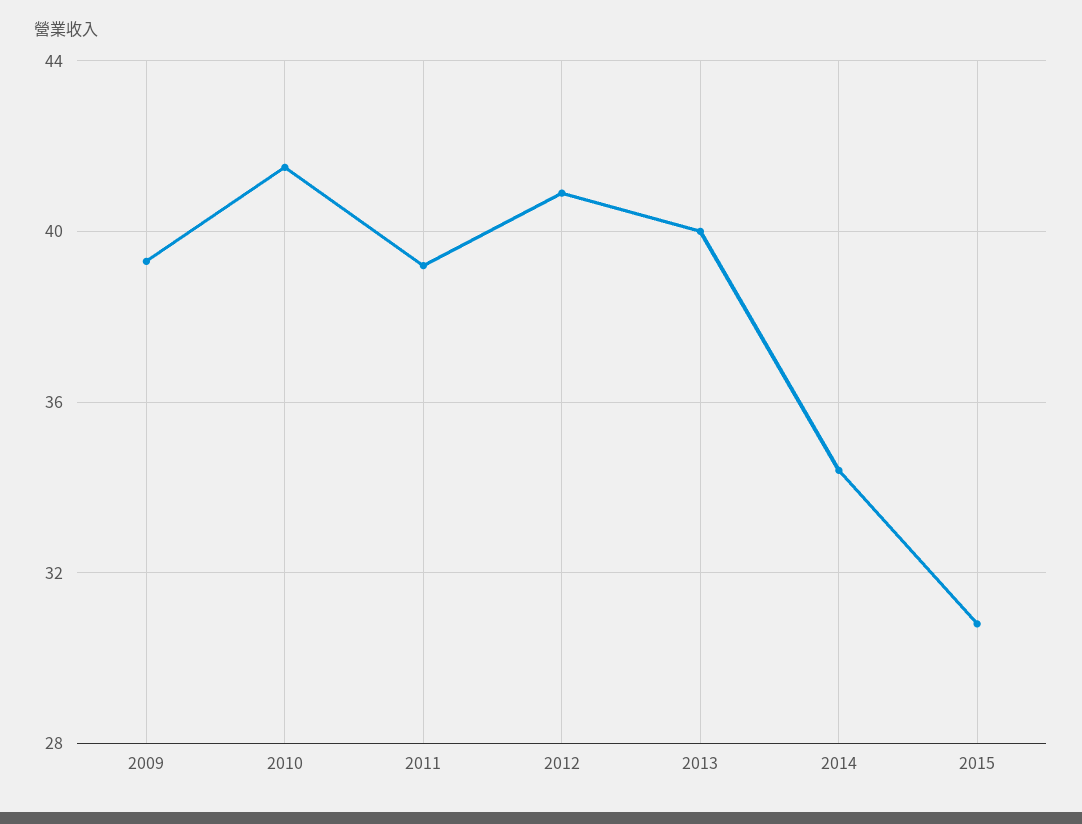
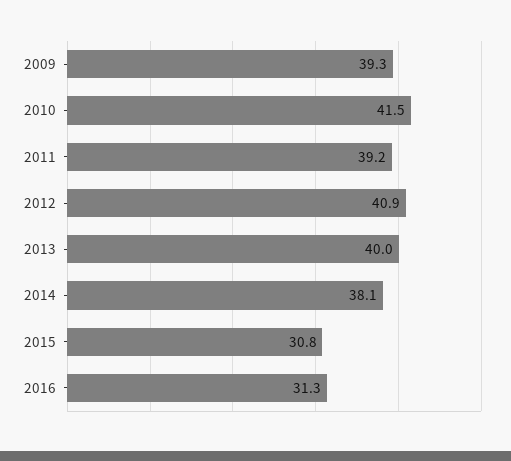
2014: 34.5 -> 38.1
2016: none -> 31.3

